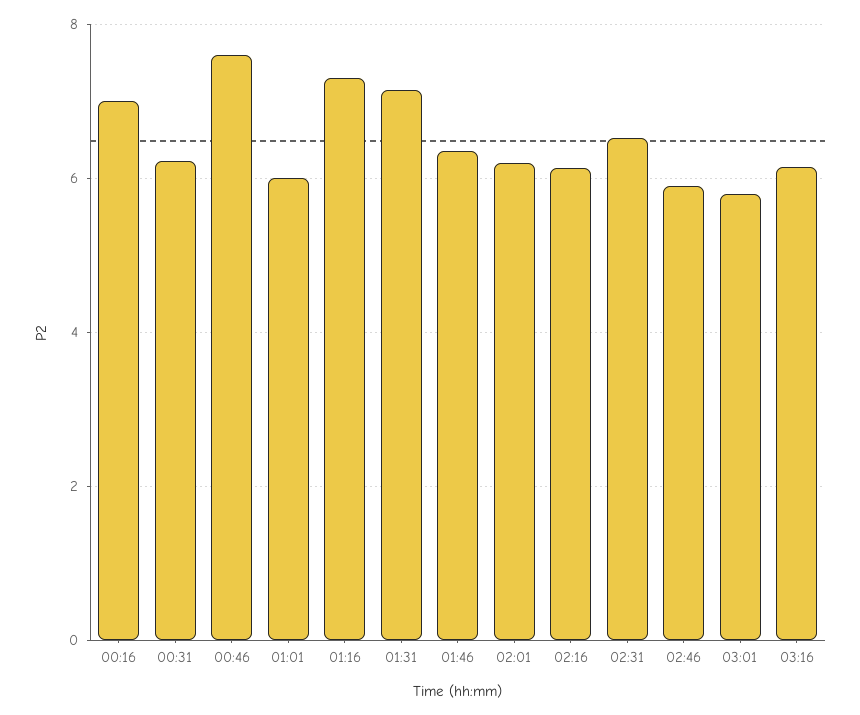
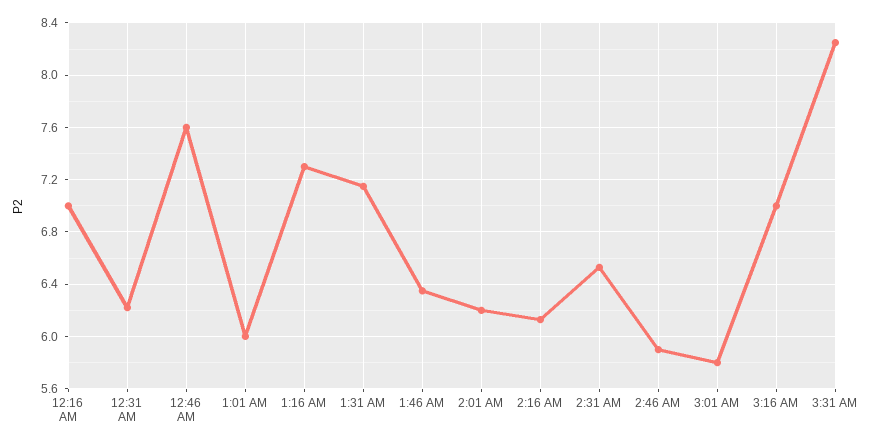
03:16: 6.2 -> 7
3:31 AM: none -> 8.25

